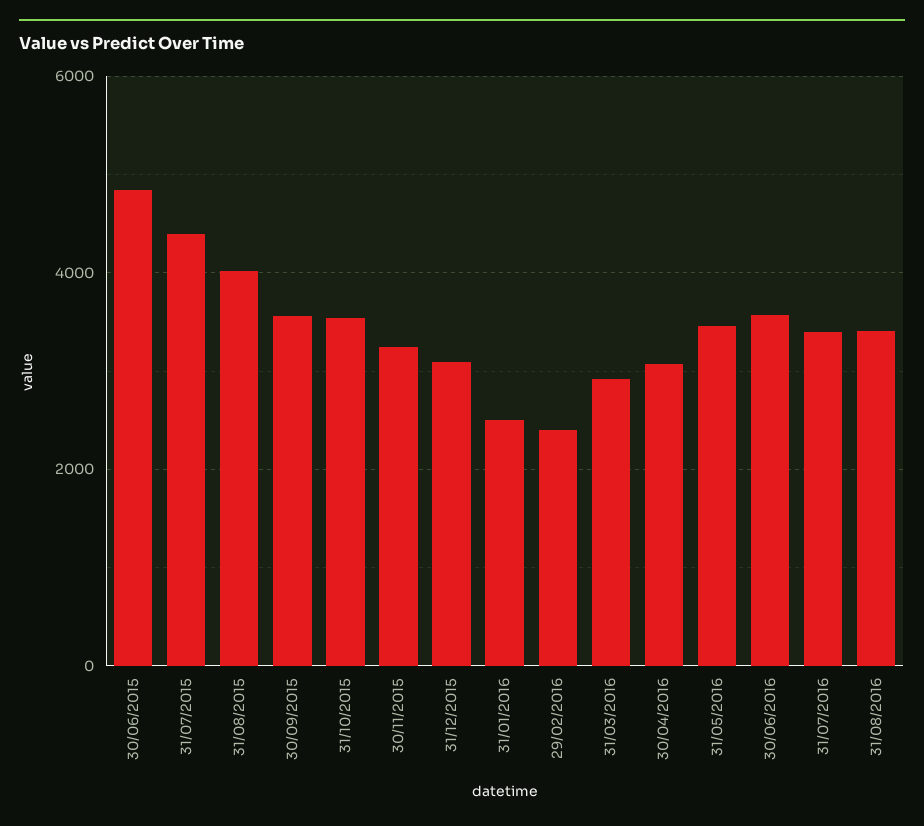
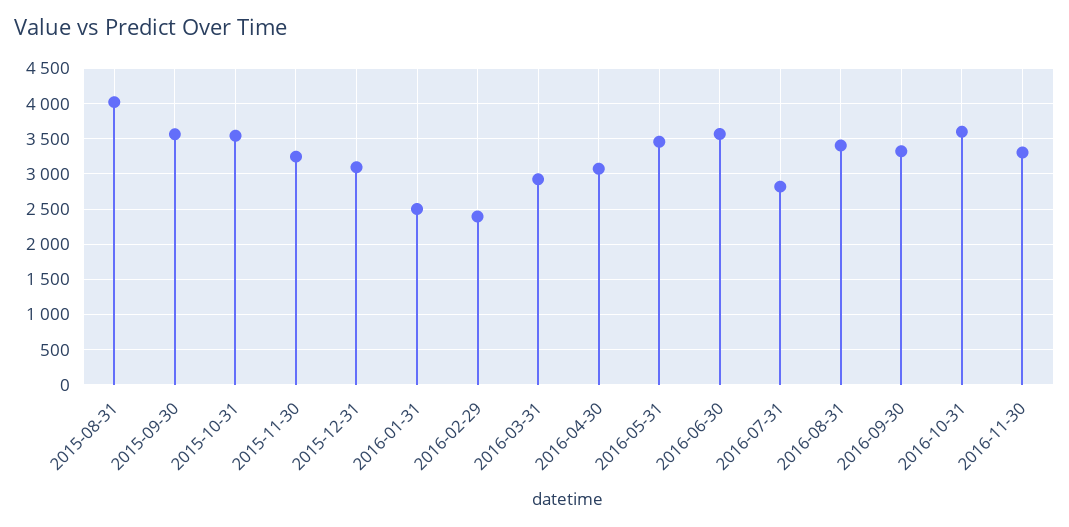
30/06/2015: 4800 -> none
31/07/2015: 4400 -> none
31/07/2016: 3400 -> 2800
2016-09-30: none -> 3300
2016-10-31: none -> 3600
2016-11-30: none -> 3300

